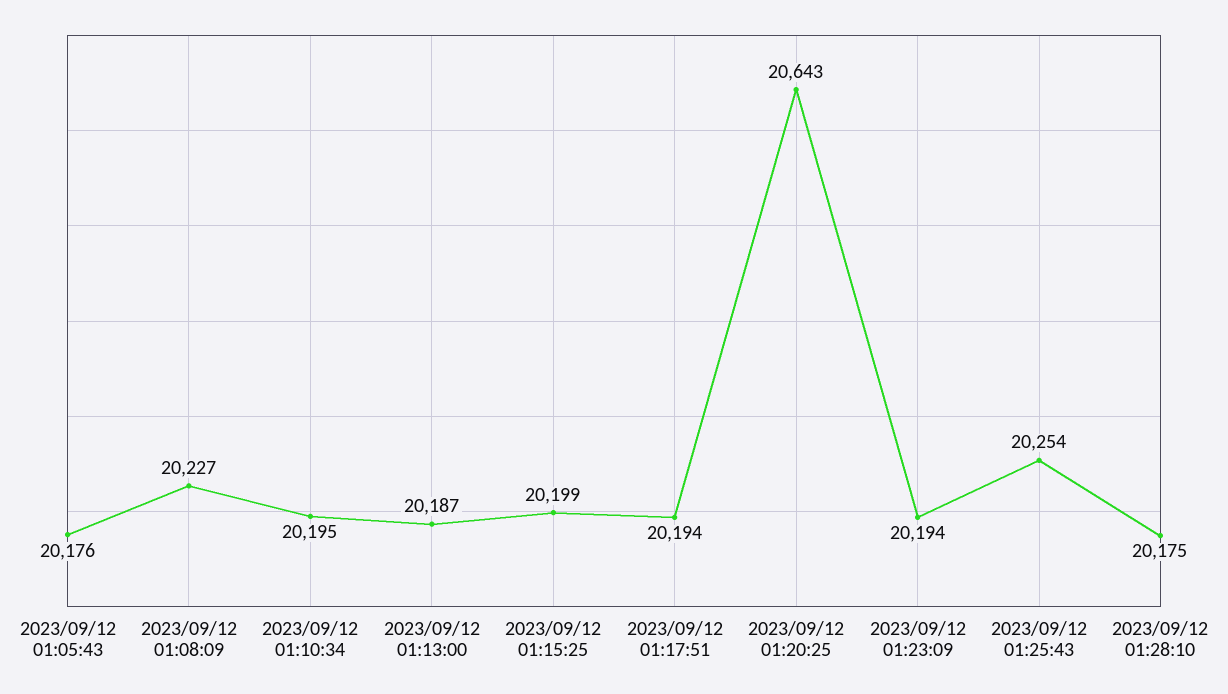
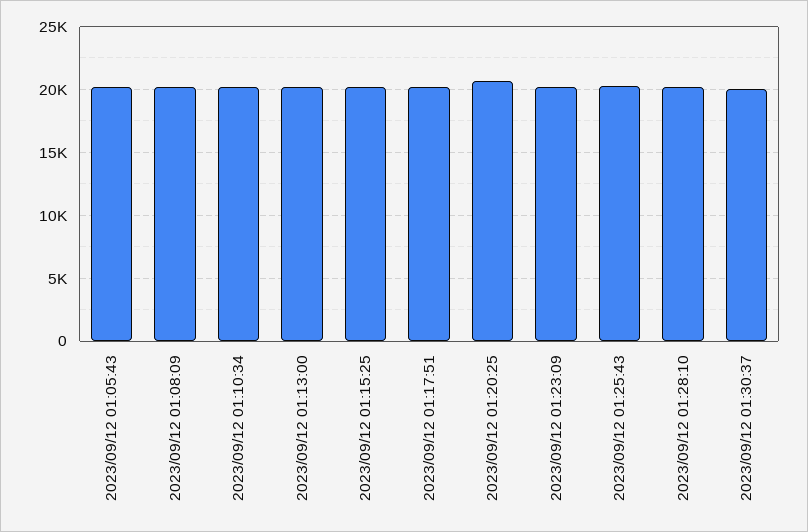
2023/09/12 01:30:37: none -> 20000

